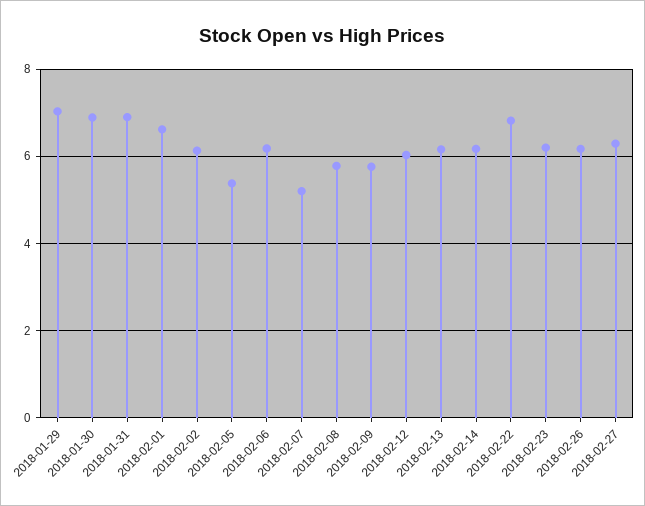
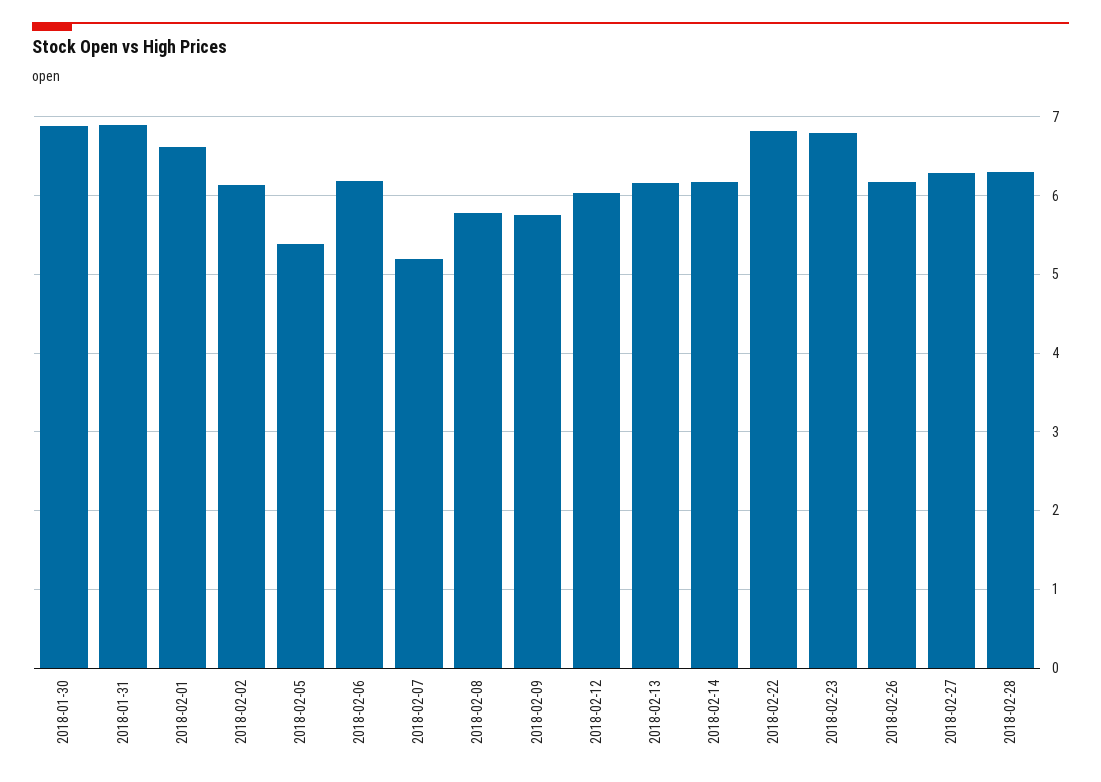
2018-01-29: 7 -> none
2018-02-23: 6.2 -> 6.8
2018-02-28: none -> 6.3

